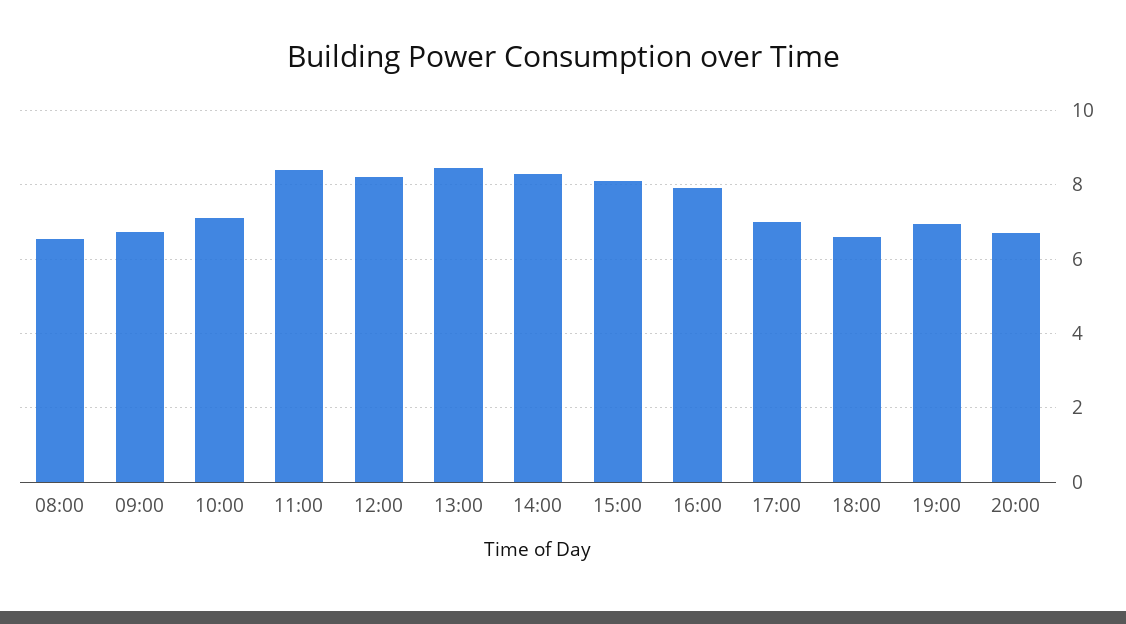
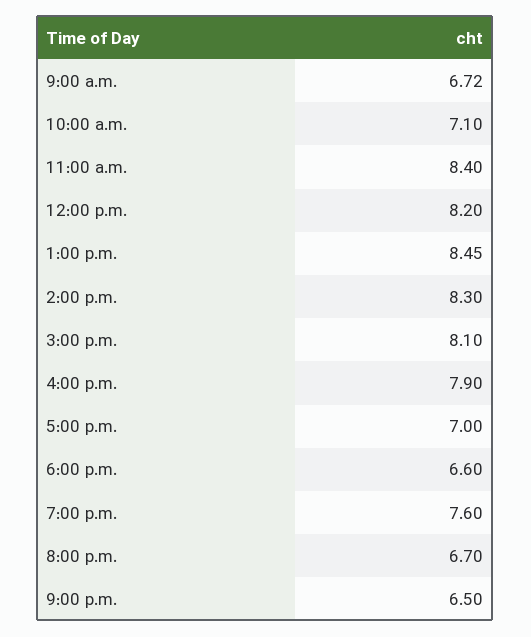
08:00: 6.6 -> none
19:00: 7 -> 7.6
9:00 p.m.: none -> 6.5

